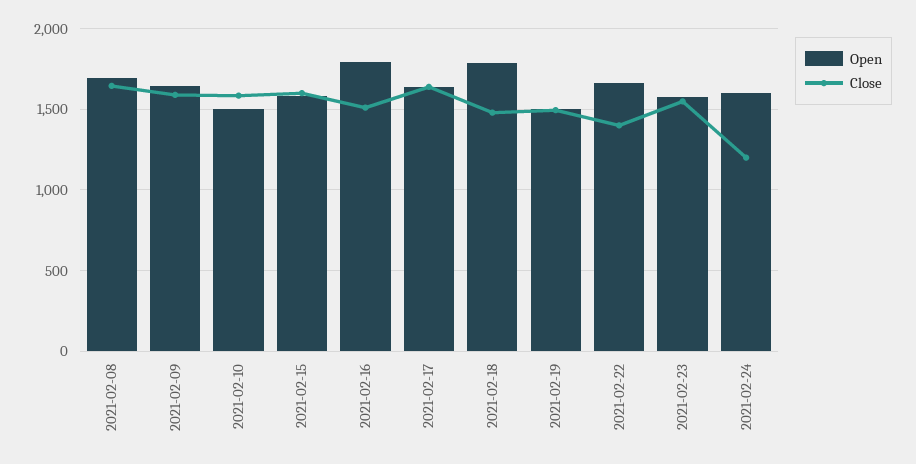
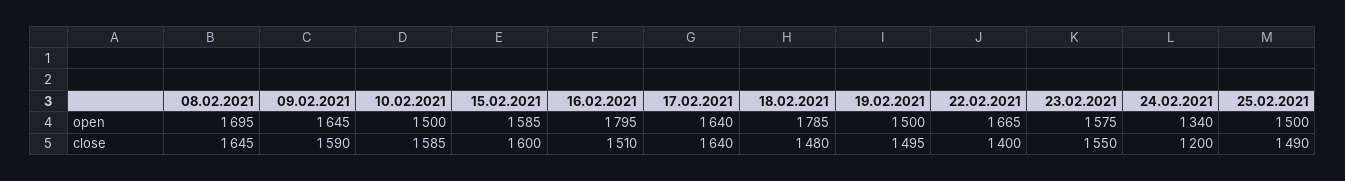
Open, 2021-02-24: 1600 -> 1340
Open, 25.02.2021: none -> 1500
Close, 25.02.2021: none -> 1490

